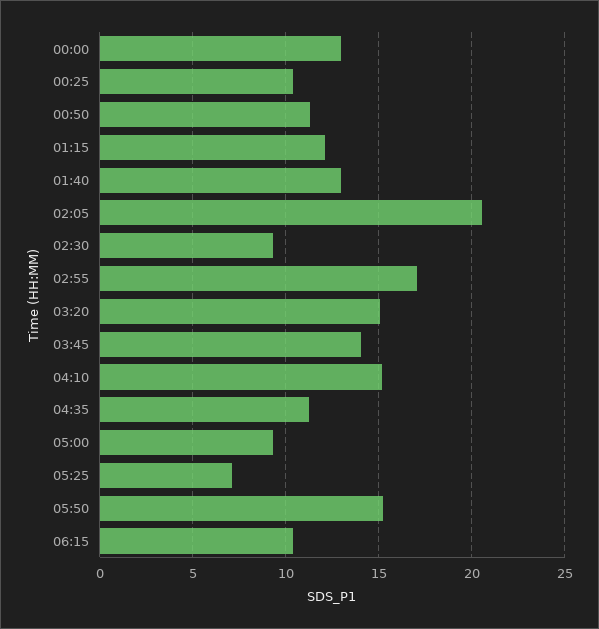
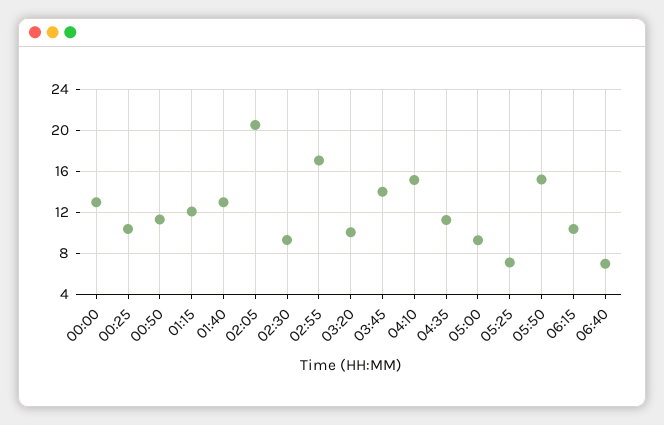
03:20: 15 -> 10
06:40: none -> 7

